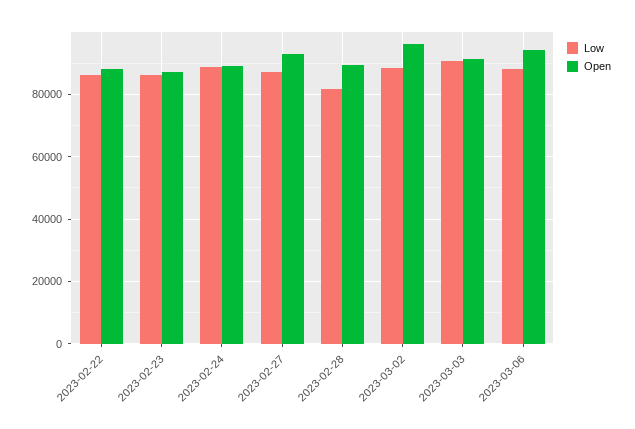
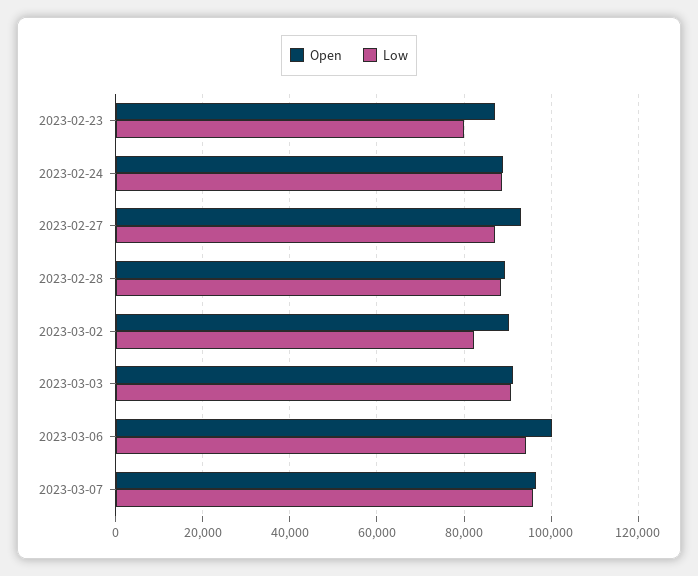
Low, 2023-02-22: 86000 -> none
Open, 2023-02-22: 88000 -> none
Low, 2023-02-23: 86000 -> 80000
Low, 2023-02-28: 82000 -> 88000
Low, 2023-03-02: 88000 -> 82000
Open, 2023-03-02: 96000 -> 90000
Low, 2023-03-06: 88000 -> 94000
Open, 2023-03-06: 94000 -> 100000
Open, 2023-03-07: none -> 96000
Low, 2023-03-07: none -> 96000

